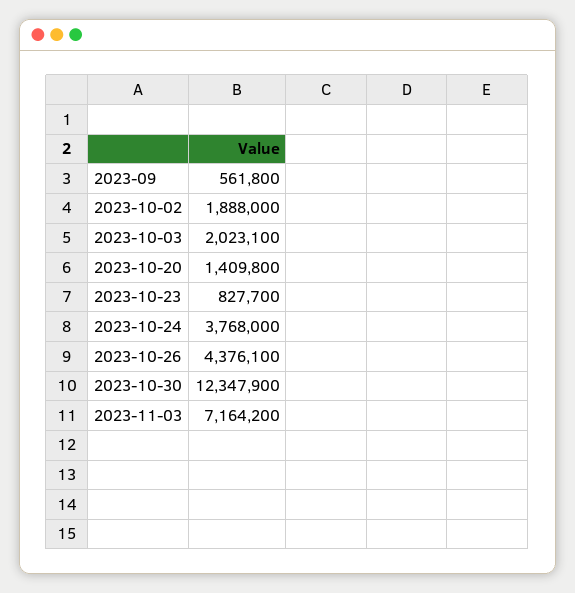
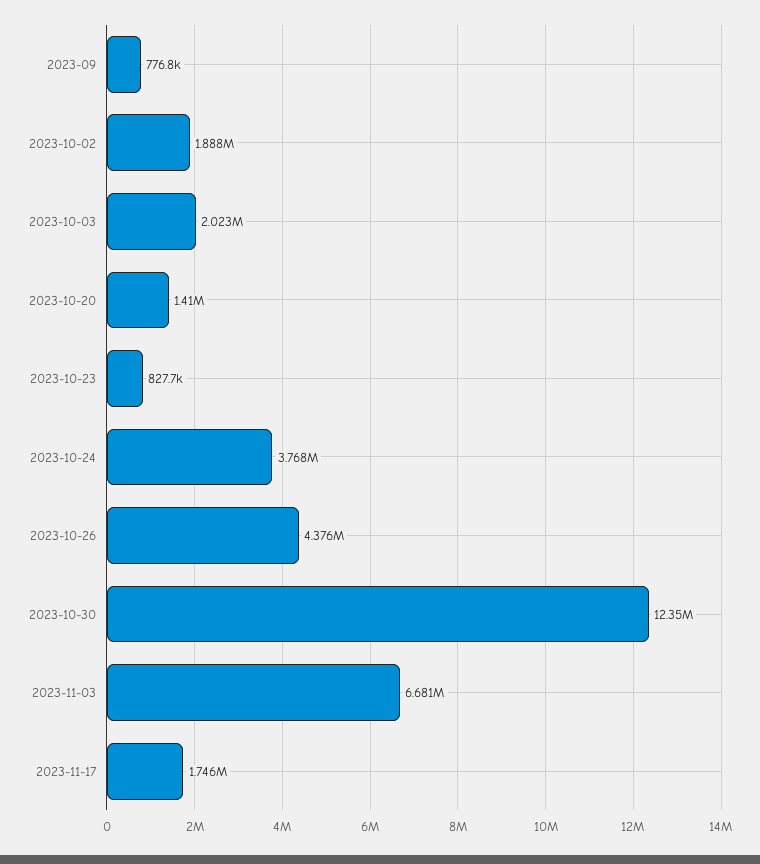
2023-09: 561800 -> 776800
2023-11-03: 7164200 -> 6681000
2023-11-17: none -> 1746000

